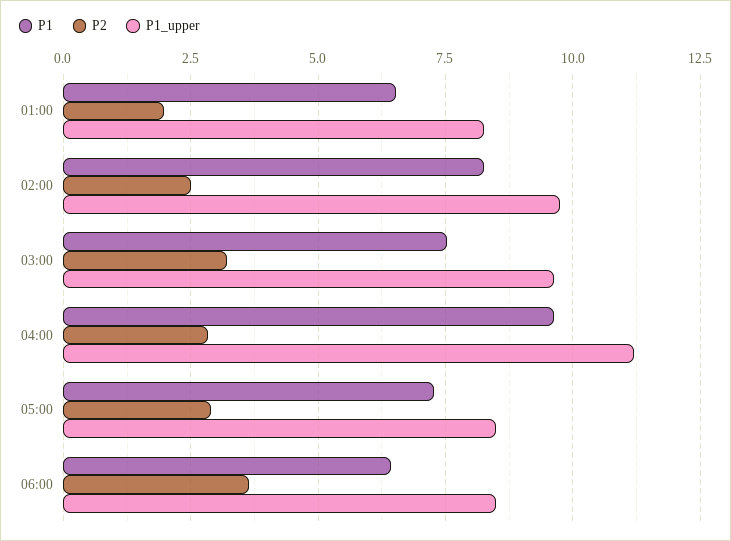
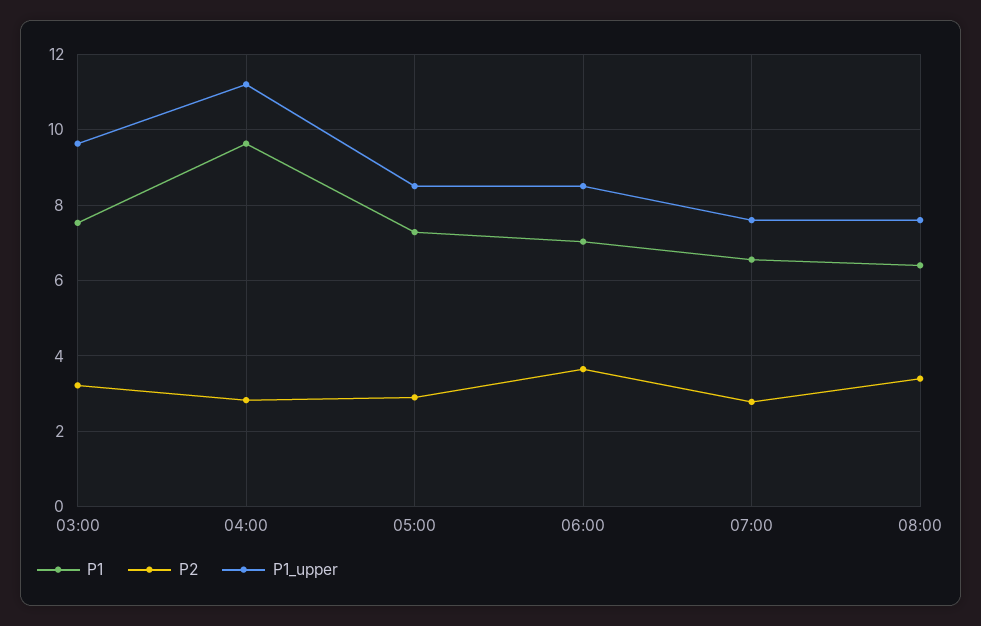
P1, 01:00: 6.5 -> none
P2, 01:00: 2 -> none
P1_upper, 01:00: 8.25 -> none
P1, 02:00: 8.25 -> none
P2, 02:00: 2.5 -> none
P1_upper, 02:00: 9.75 -> none
P1, 06:00: 6.5 -> 7
P1, 07:00: none -> 6.6
P2, 07:00: none -> 2.8
P1_upper, 07:00: none -> 7.6
P1, 08:00: none -> 6.4
P2, 08:00: none -> 3.4
P1_upper, 08:00: none -> 7.6

